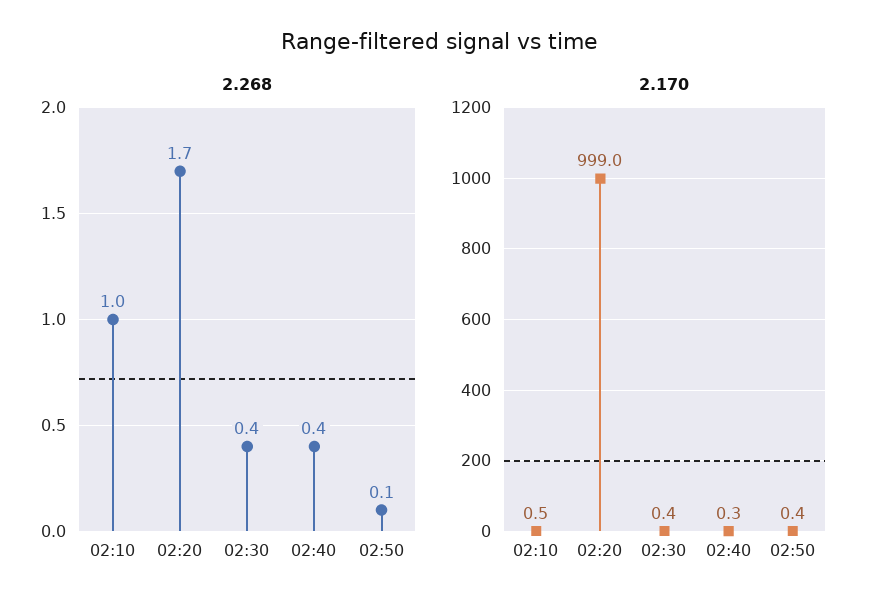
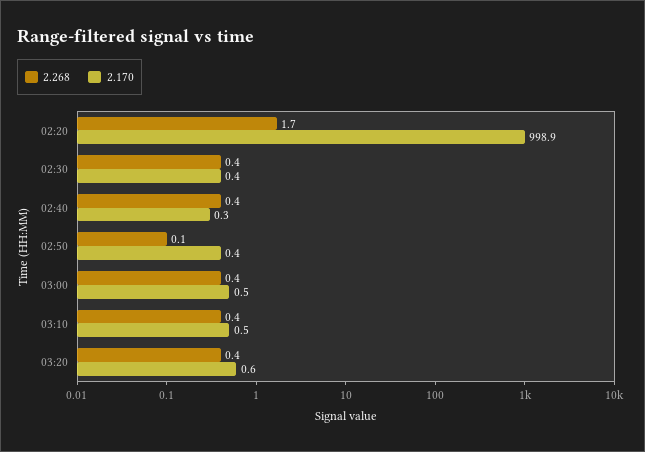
2.268, 02:10: 1 -> none
2.170, 02:10: 0.5 -> none
2.170, 02:20: 999 -> 998.9
2.268, 03:00: none -> 0.4
2.170, 03:00: none -> 0.5
2.268, 03:10: none -> 0.4
2.170, 03:10: none -> 0.5
2.268, 03:20: none -> 0.4
2.170, 03:20: none -> 0.6

